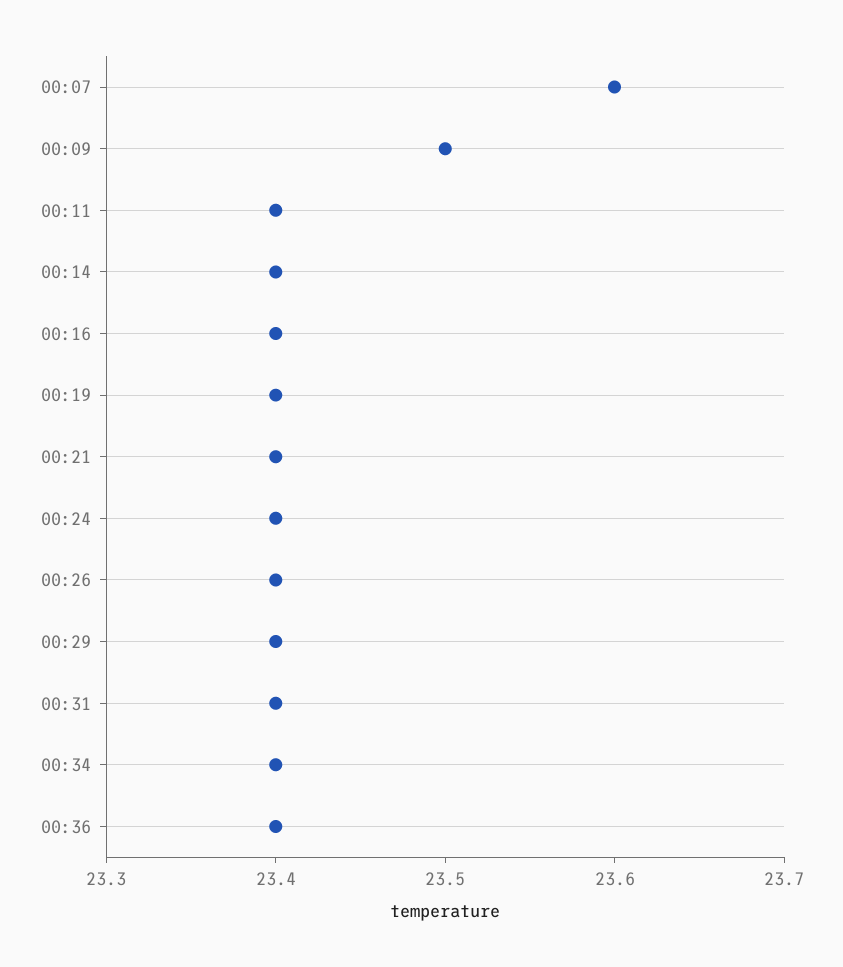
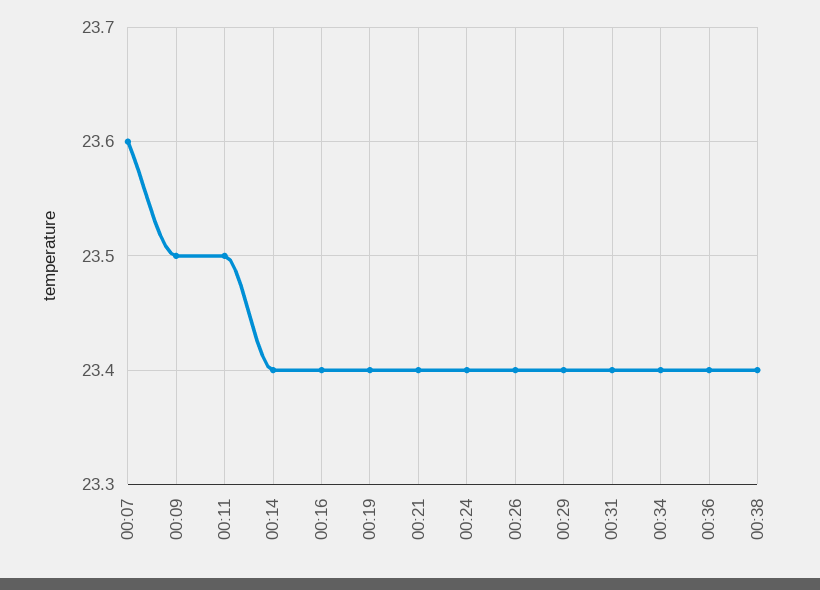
00:11: 23.4 -> 23.5
00:38: none -> 23.4

